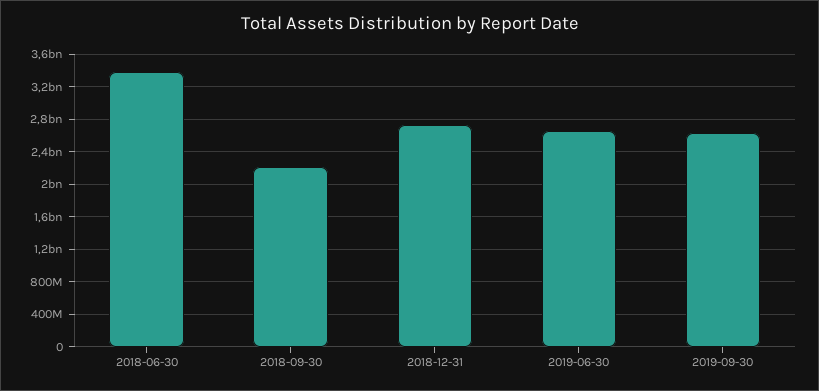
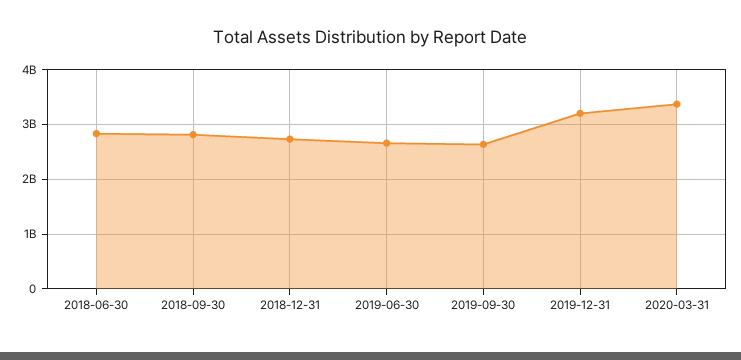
2018-06-30: 3400000000 -> 2800000000
2018-09-30: 2200000000 -> 2800000000
2019-12-31: none -> 3200000000
2020-03-31: none -> 3400000000

